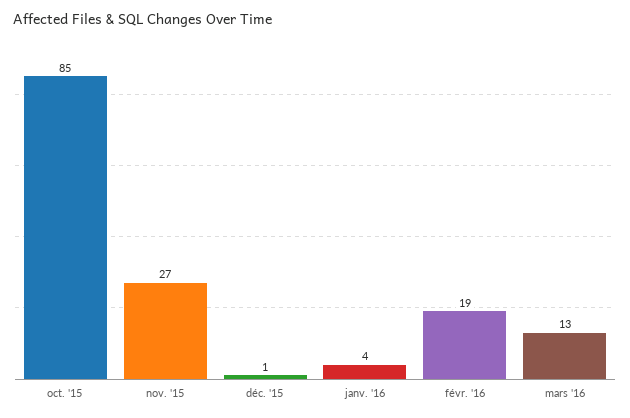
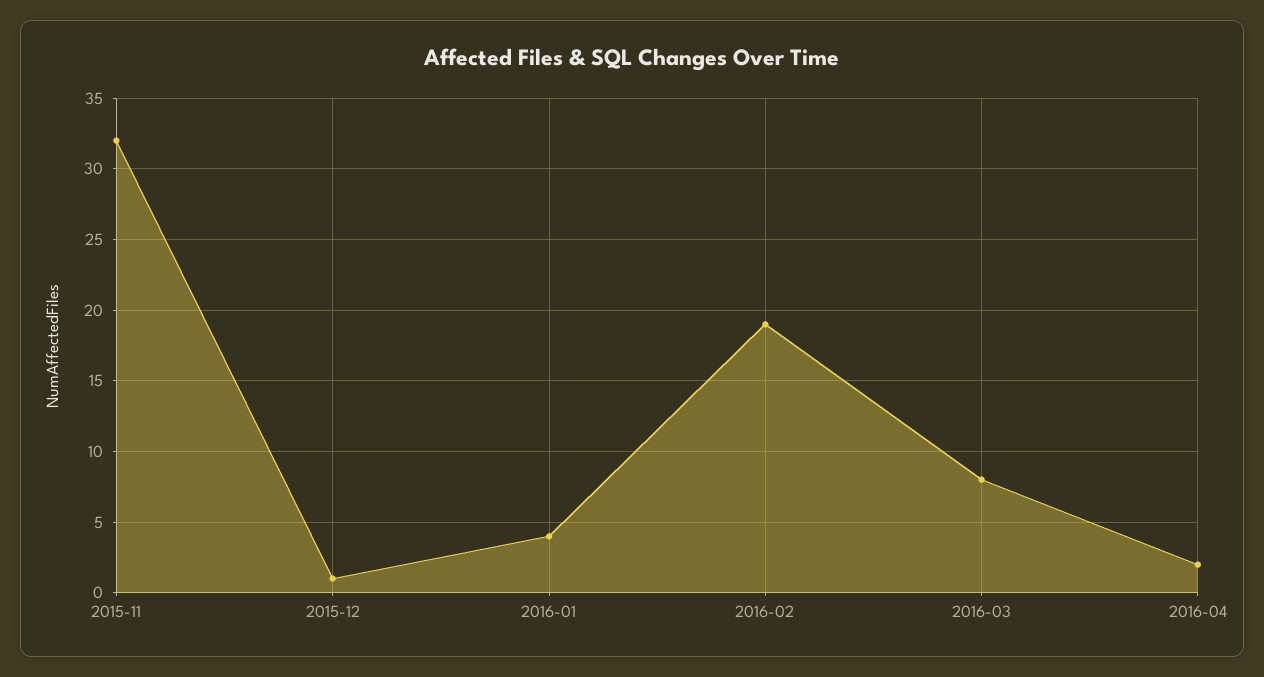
oct. '15: 85 -> none
nov. '15: 27 -> 32
mars '16: 13 -> 8
2016-04: none -> 2

